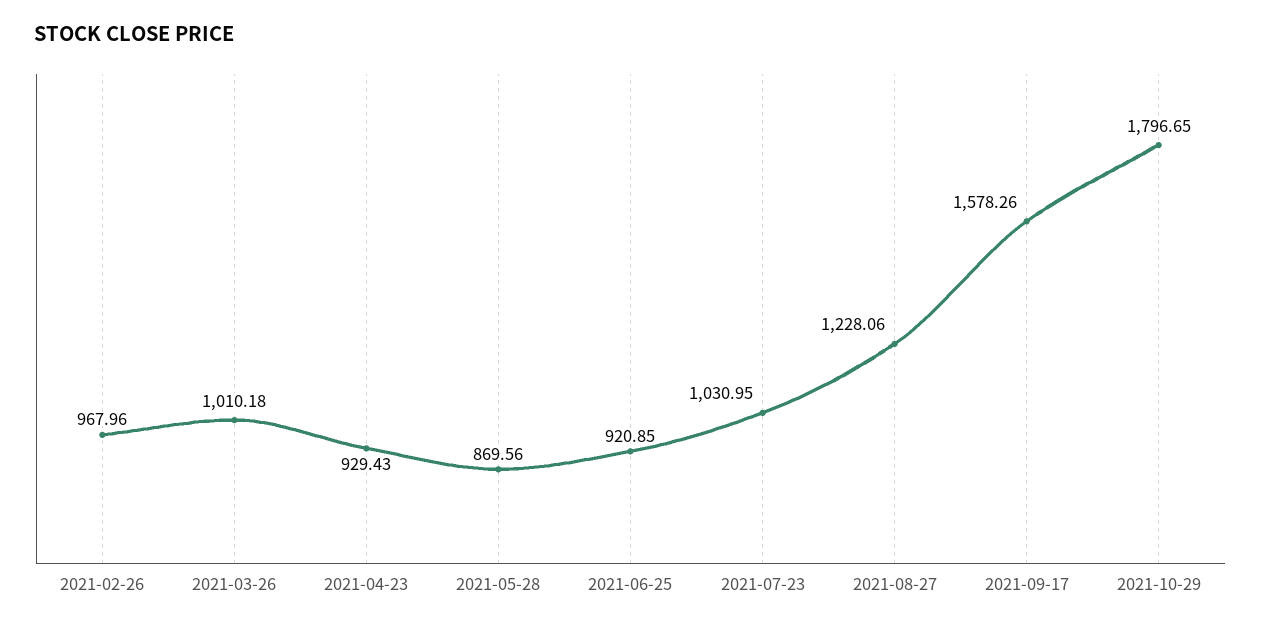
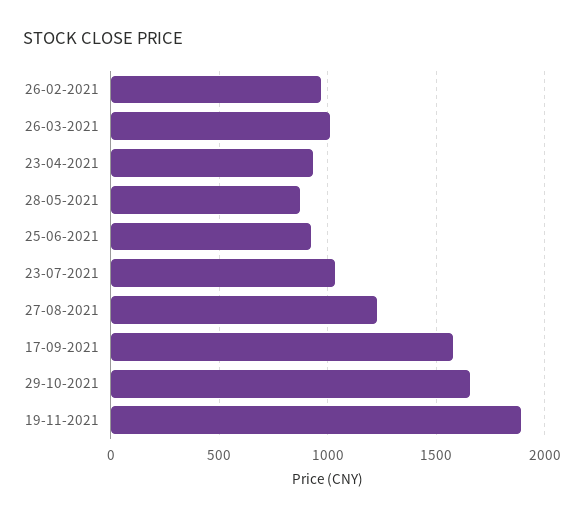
2021-10-29: 1796.65 -> 1650
19-11-2021: none -> 1900

